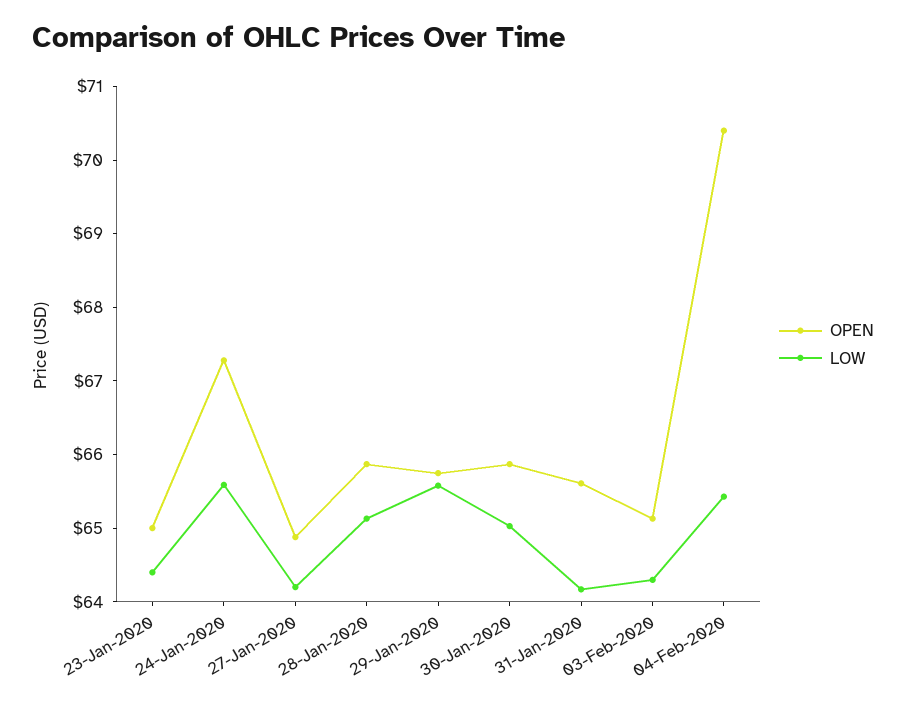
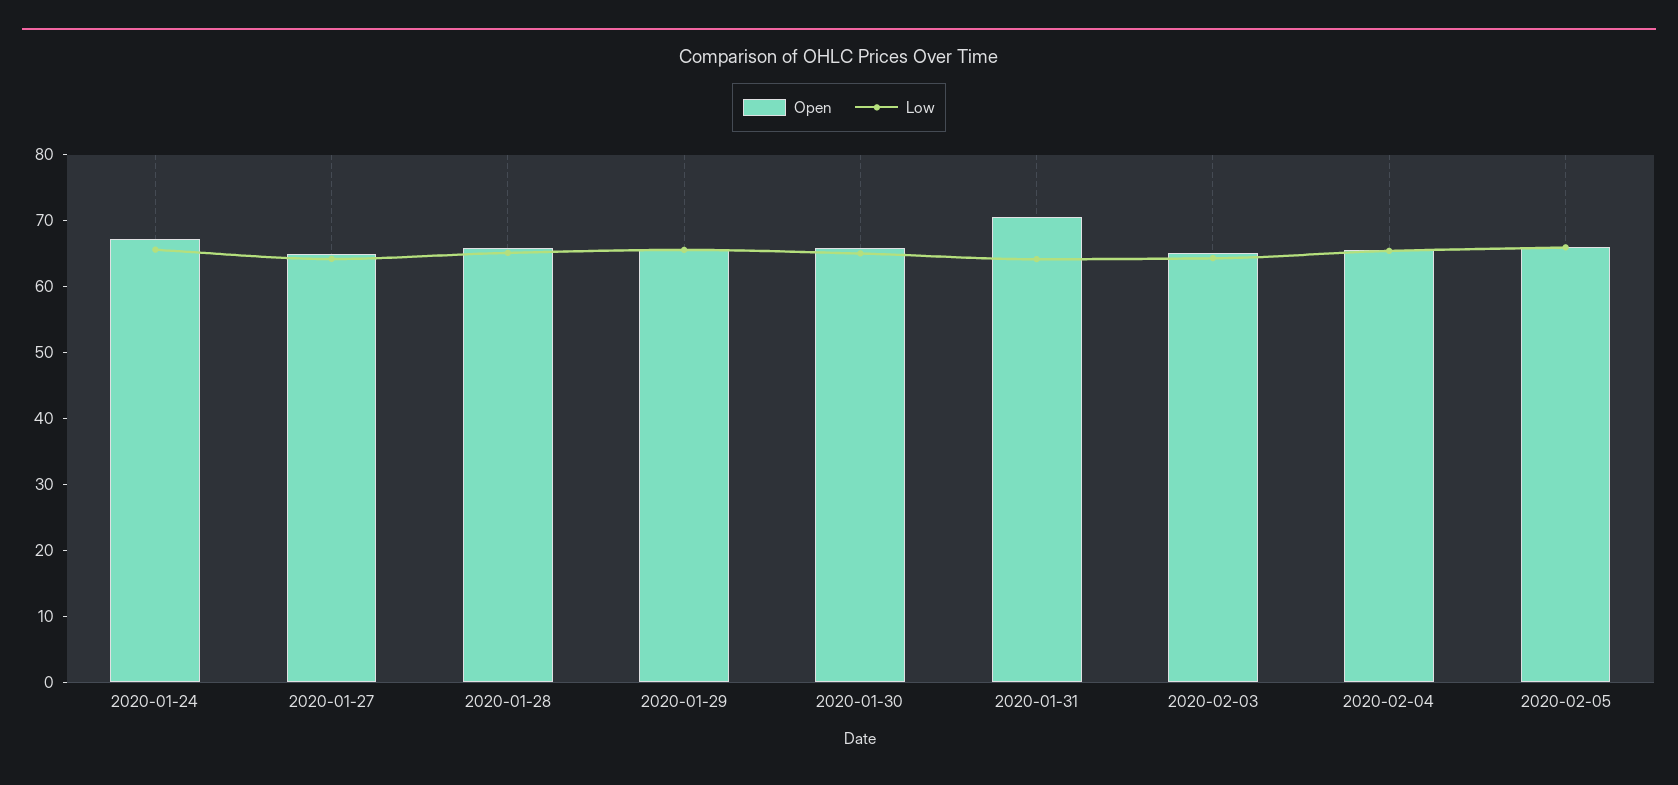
OPEN, 23-Jan-2020: 65 -> none
LOW, 23-Jan-2020: 64.4 -> none
OPEN, 31-Jan-2020: 65.6 -> 70
OPEN, 04-Feb-2020: 70.4 -> 66
OPEN, 2020-02-05: none -> 66
LOW, 2020-02-05: none -> 66

